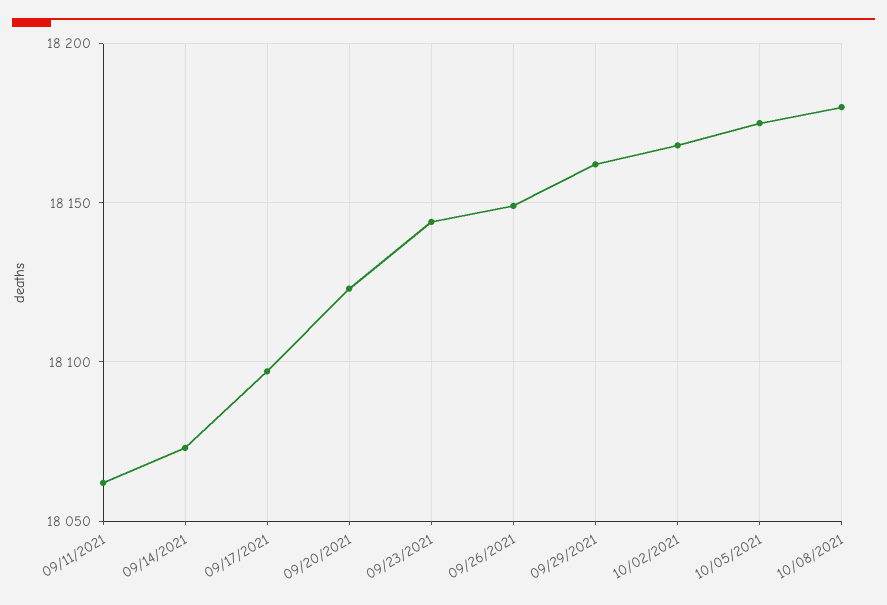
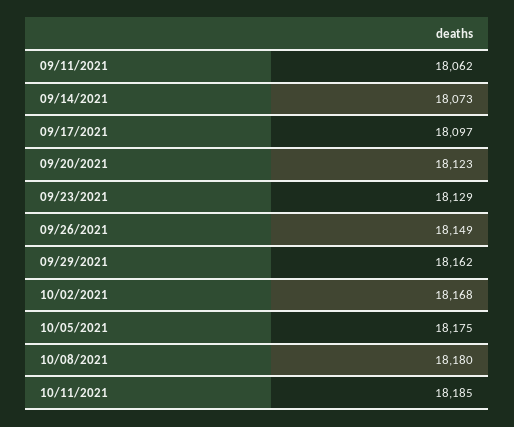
09/23/2021: 18145 -> 18129
10/11/2021: none -> 18185

